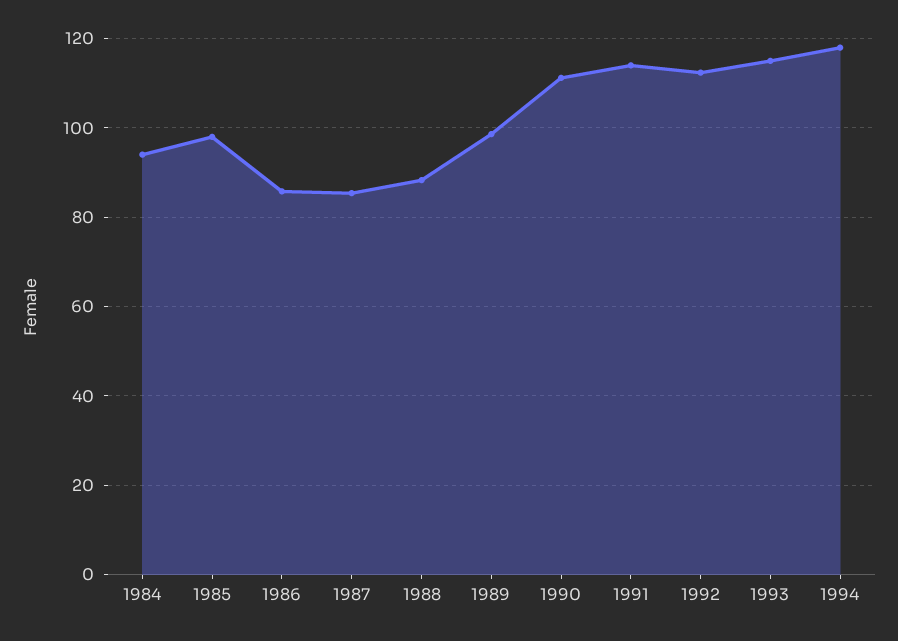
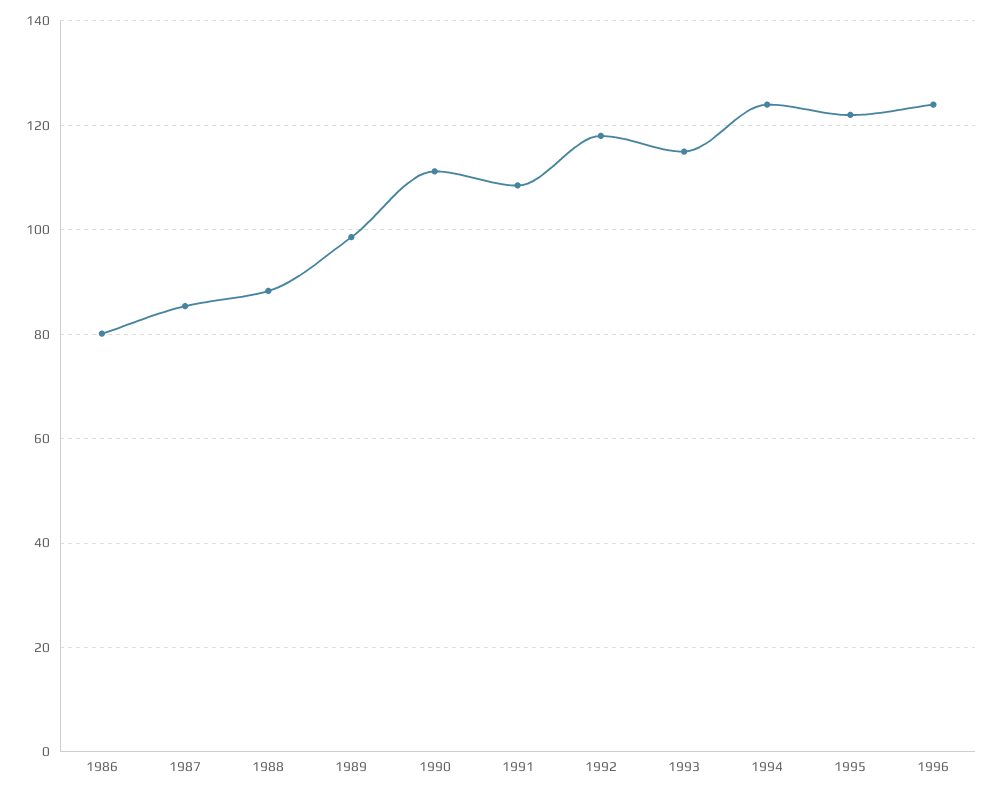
1984: 94 -> none
1985: 98 -> none
1986: 86 -> 80
1991: 114 -> 108
1992: 112 -> 118
1994: 118 -> 124
1995: none -> 122
1996: none -> 124

